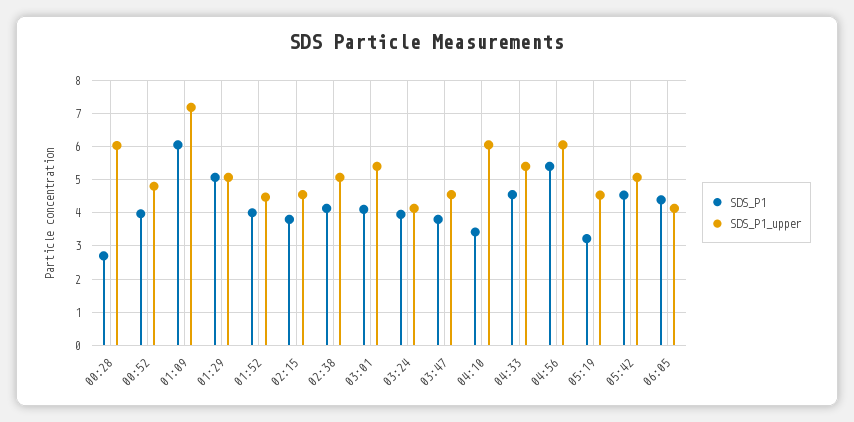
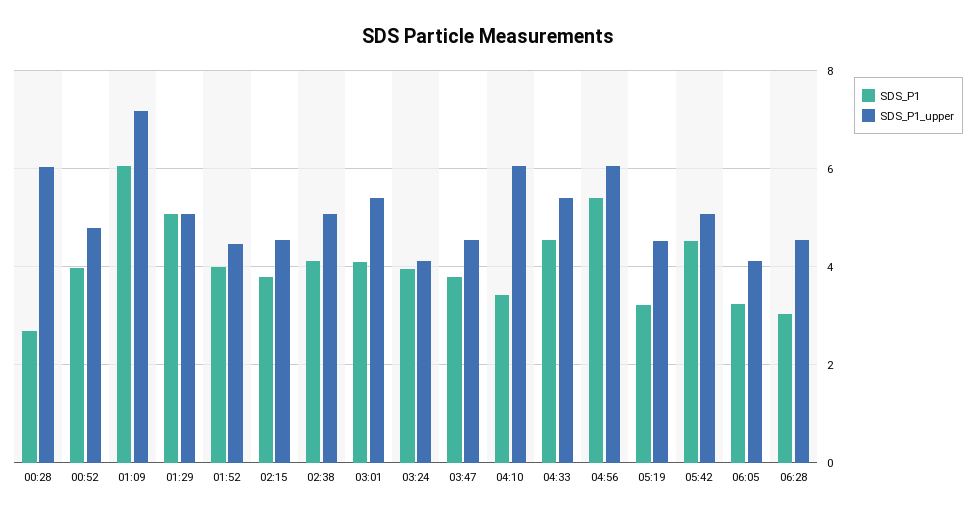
SDS_P1, 06:05: 4.4 -> 3.2
SDS_P1, 06:28: none -> 3
SDS_P1_upper, 06:28: none -> 4.6

